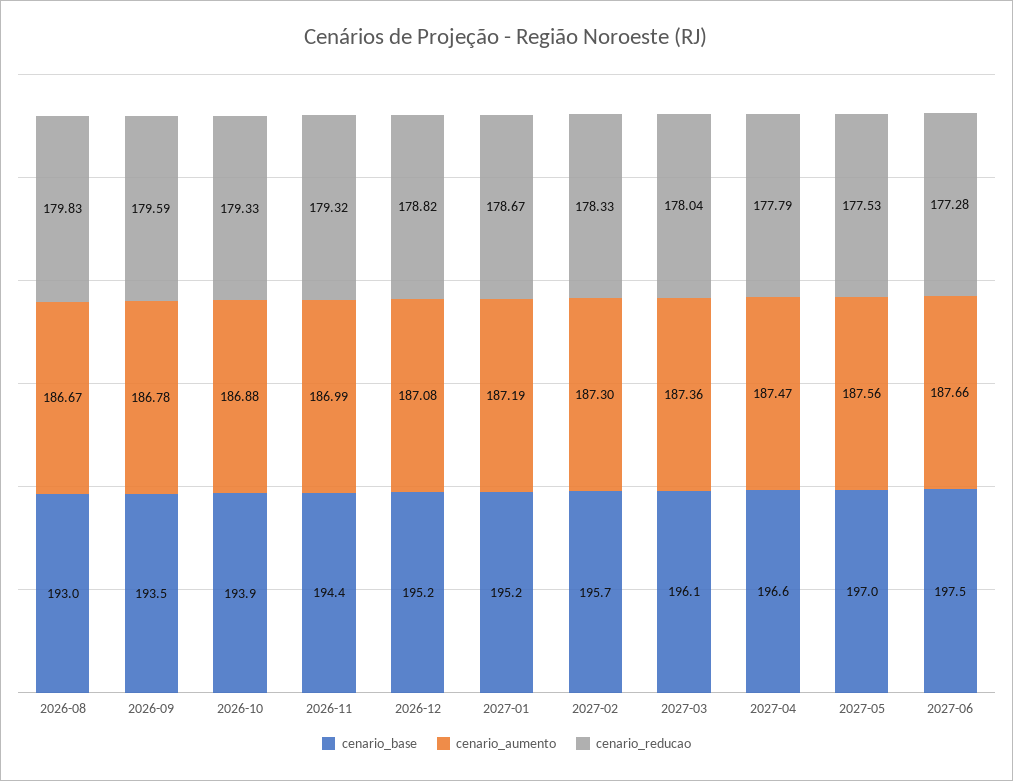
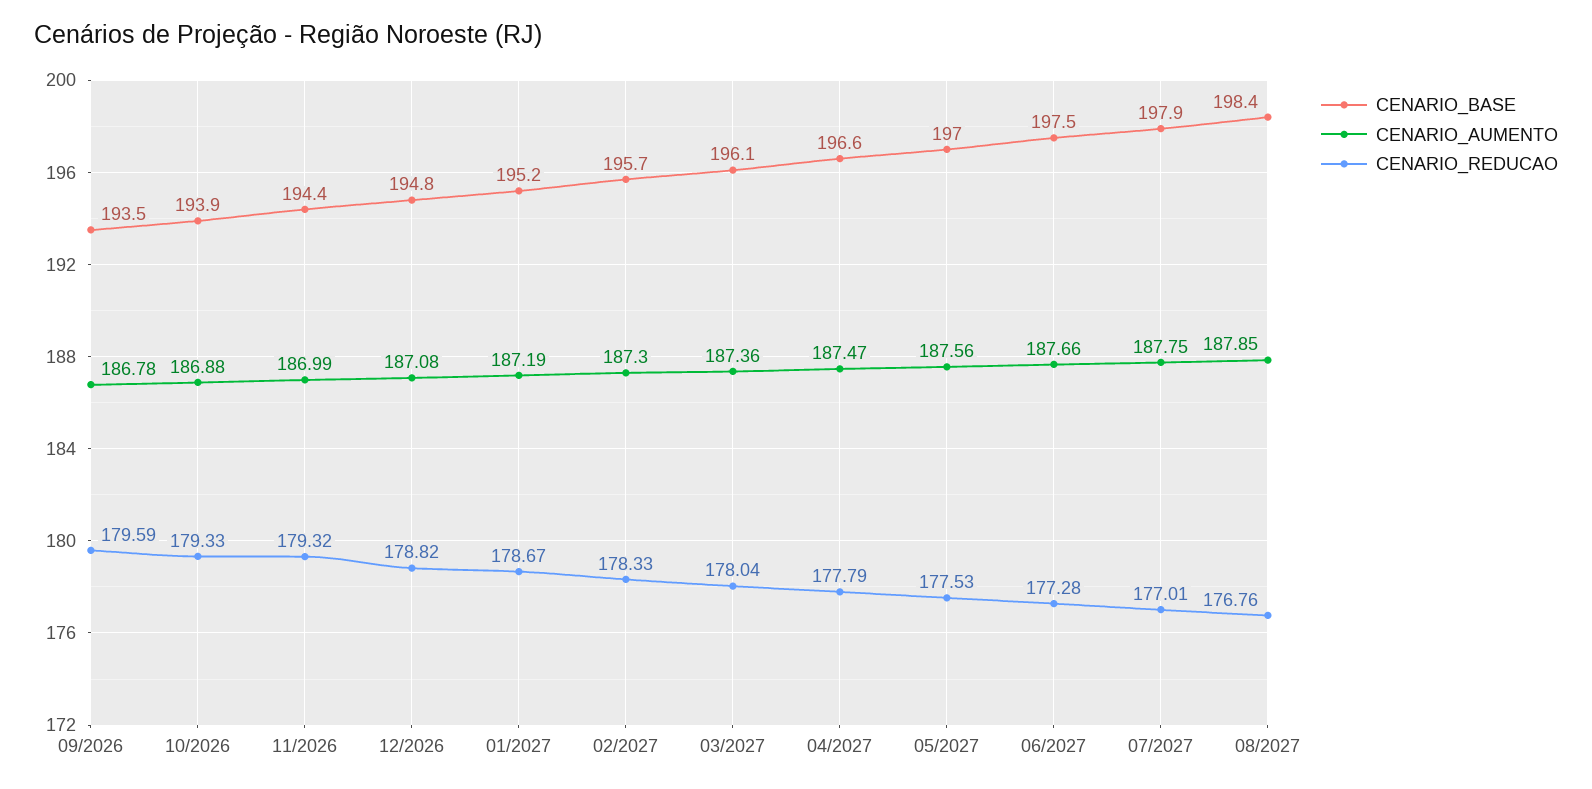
cenario_base, 2026-08: 193 -> none
cenario_aumento, 2026-08: 186.67 -> none
cenario_reducao, 2026-08: 179.83 -> none
cenario_base, 2026-12: 195.2 -> 194.8
cenario_base, 07/2027: none -> 197.9
cenario_aumento, 07/2027: none -> 187.75
cenario_reducao, 07/2027: none -> 177.01
cenario_base, 08/2027: none -> 198.4
cenario_aumento, 08/2027: none -> 187.85
cenario_reducao, 08/2027: none -> 176.76

